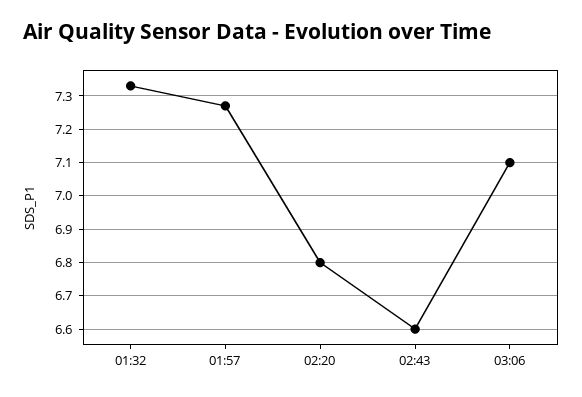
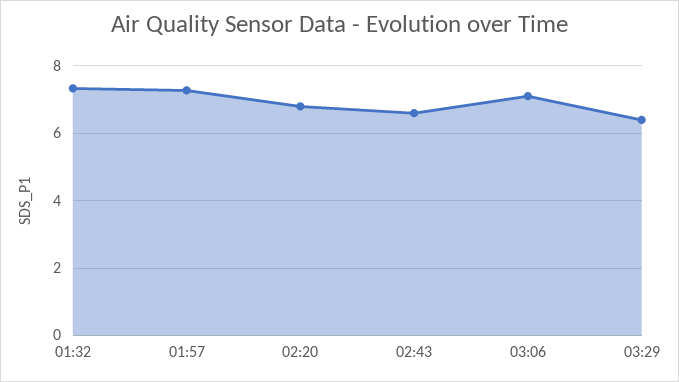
03:29: none -> 6.4

